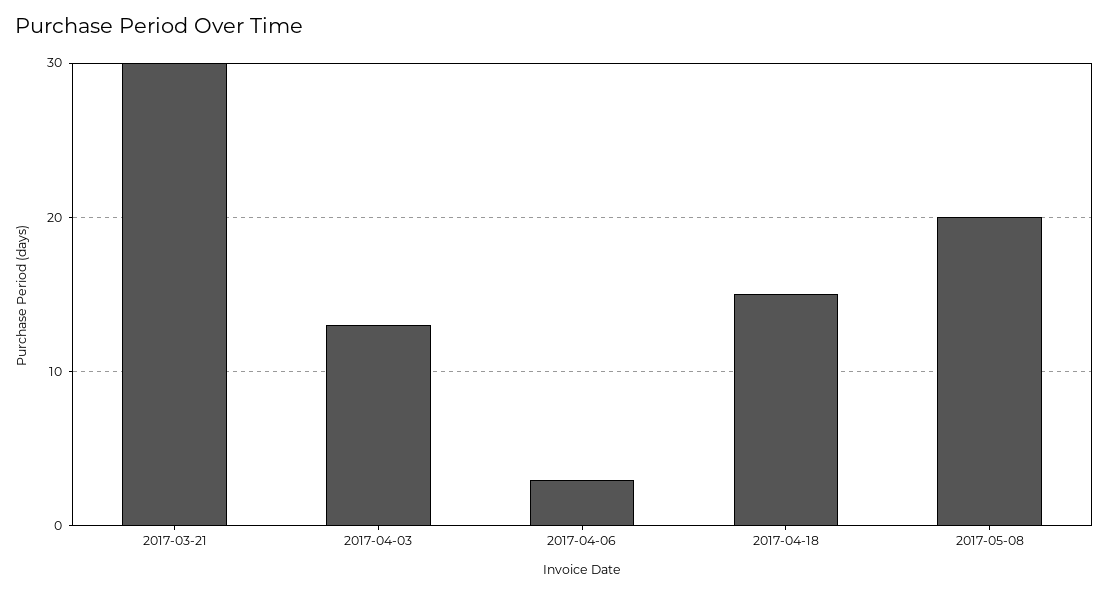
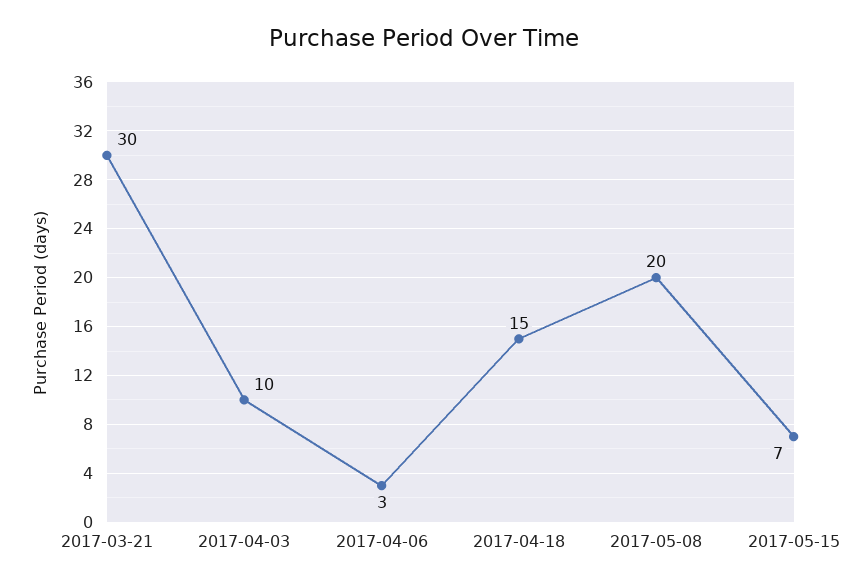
2017-04-03: 13 -> 10
2017-05-15: none -> 7

